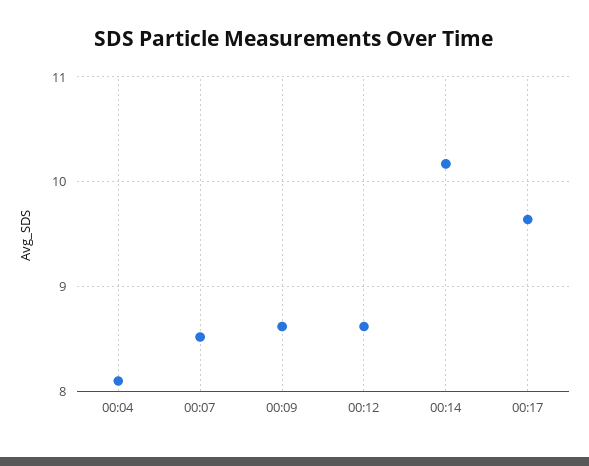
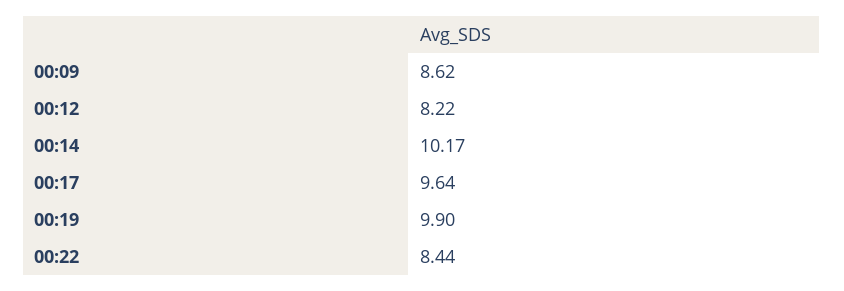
00:04: 8.1 -> none
00:07: 8.5 -> none
00:12: 8.6 -> 8.22
00:19: none -> 9.9
00:22: none -> 8.44

